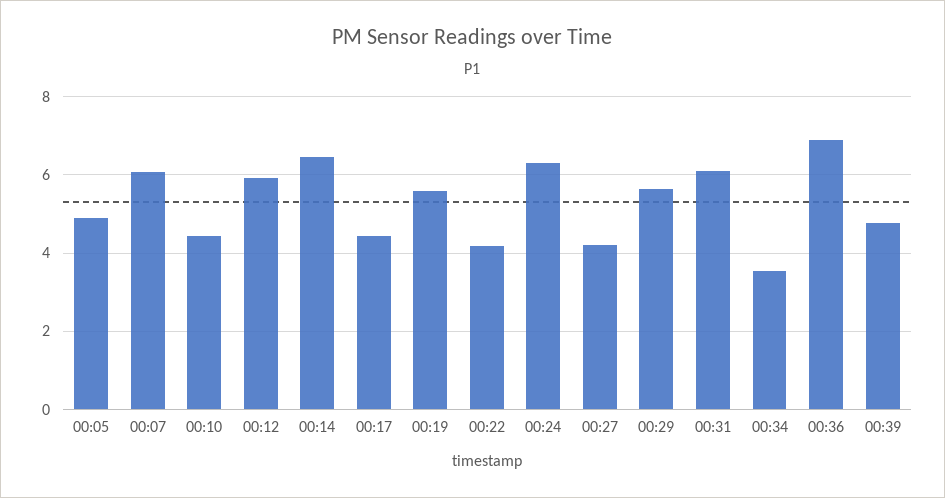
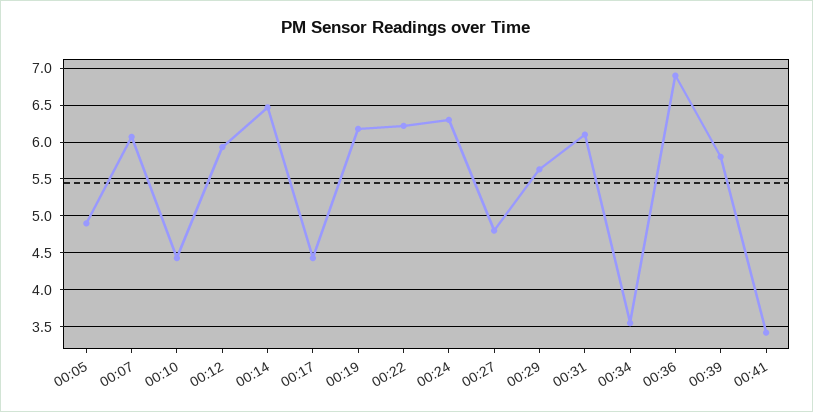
00:19: 5.6 -> 6.2
00:22: 4.2 -> 6.2
00:27: 4.2 -> 4.8
00:39: 4.8 -> 5.8
00:41: none -> 3.4

